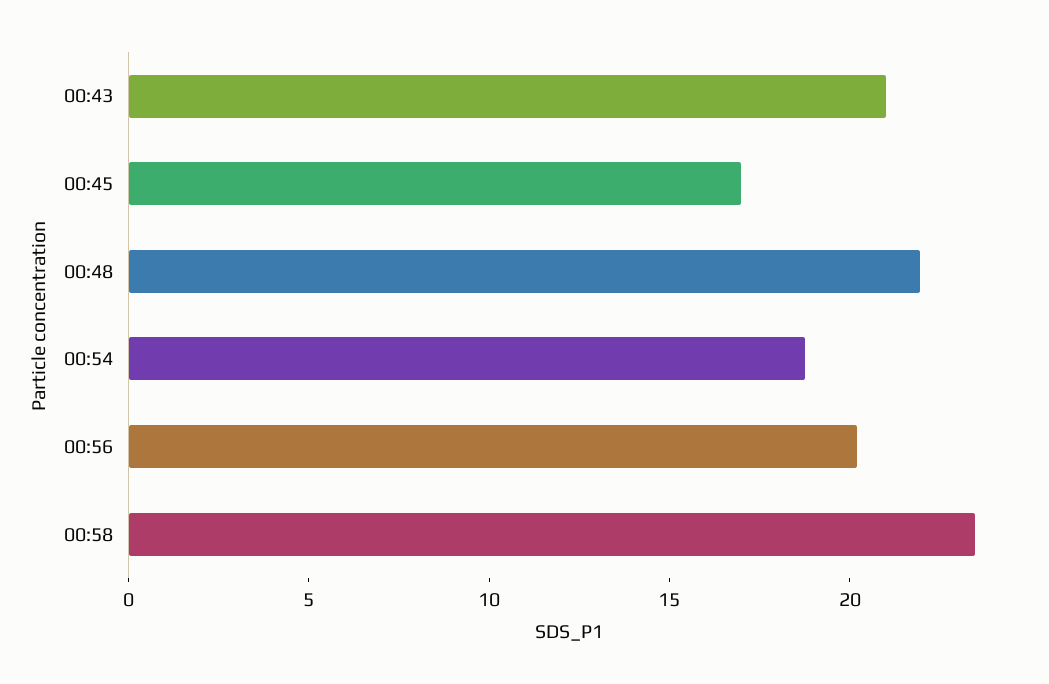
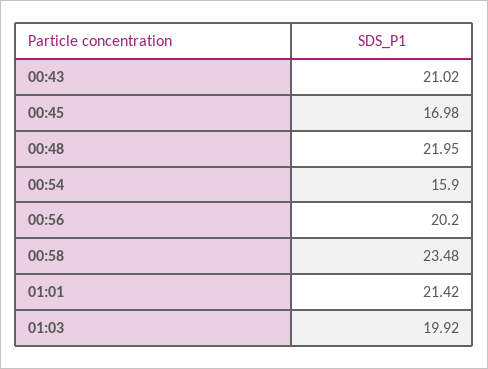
00:54: 19 -> 15.9
01:01: none -> 21.42
01:03: none -> 19.92

